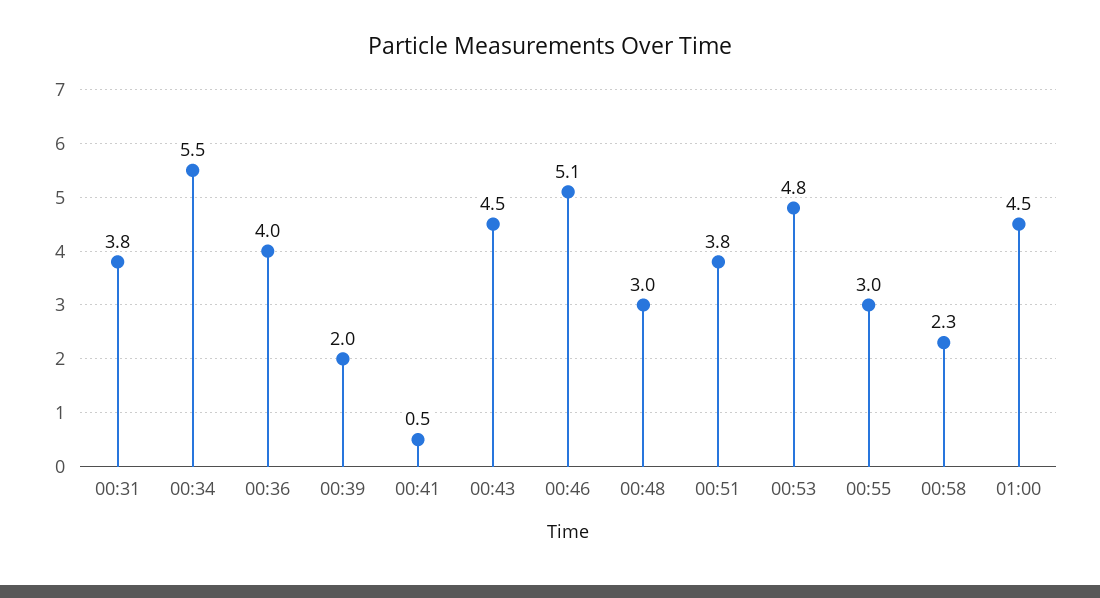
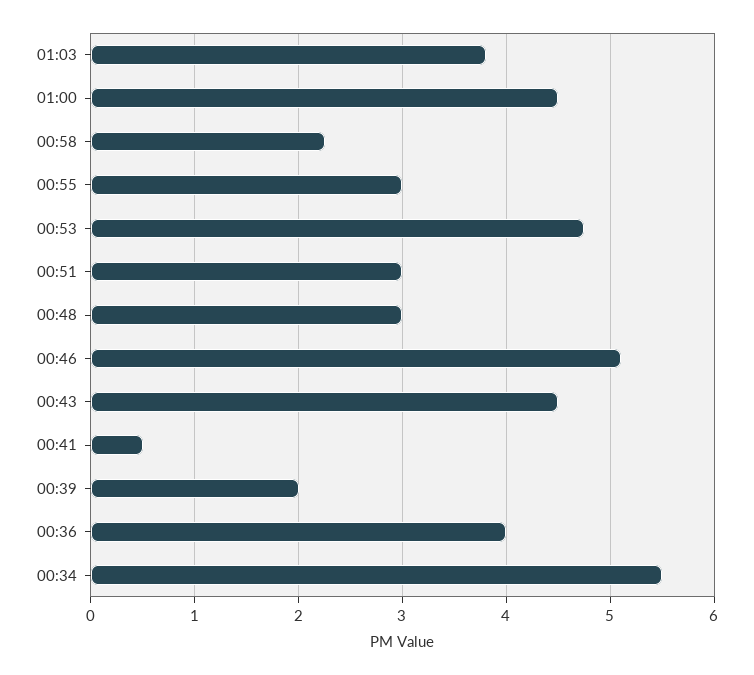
00:31: 3.8 -> none
00:51: 3.8 -> 3
01:03: none -> 3.8

